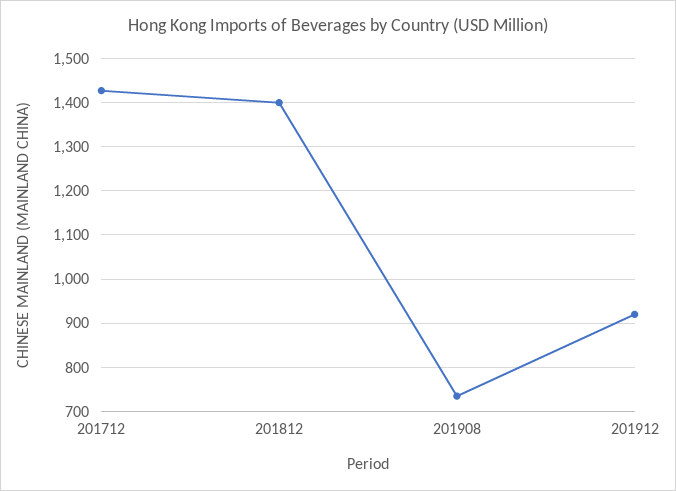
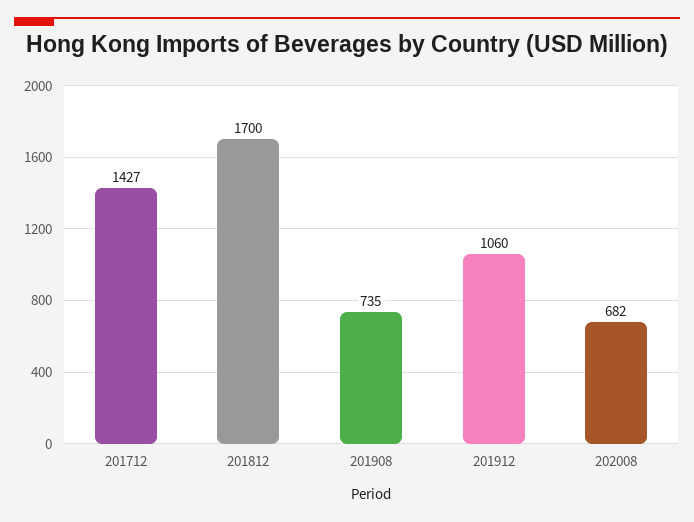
201812: 1400 -> 1700
201912: 920 -> 1060
202008: none -> 682

